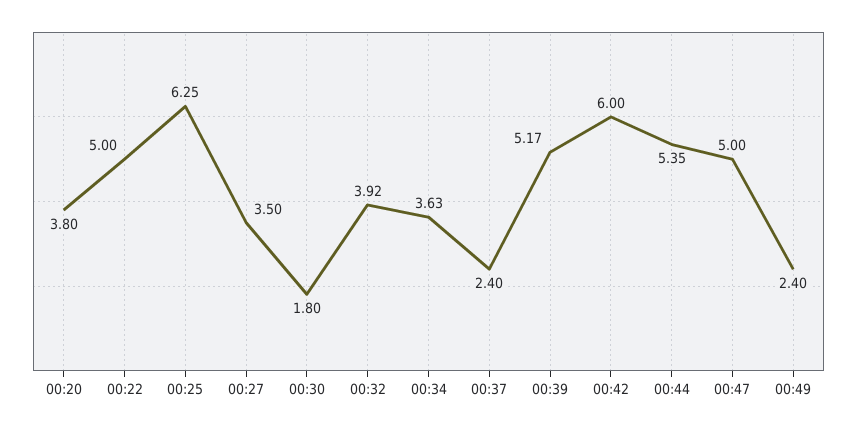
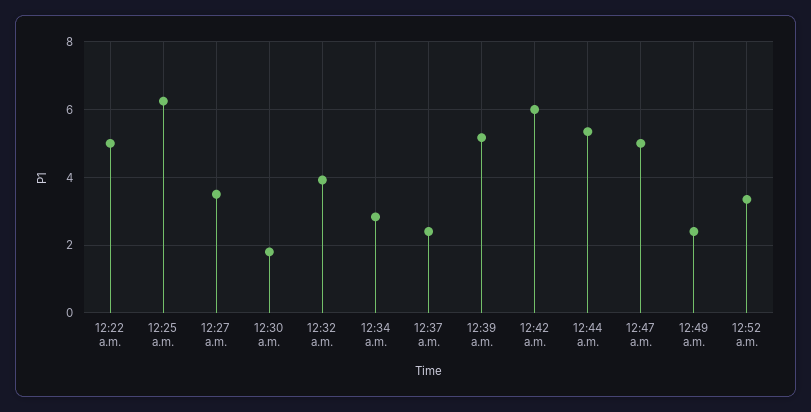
00:20: 3.8 -> none
00:34: 3.63 -> 2.8
12:52 a.m.: none -> 3.4

